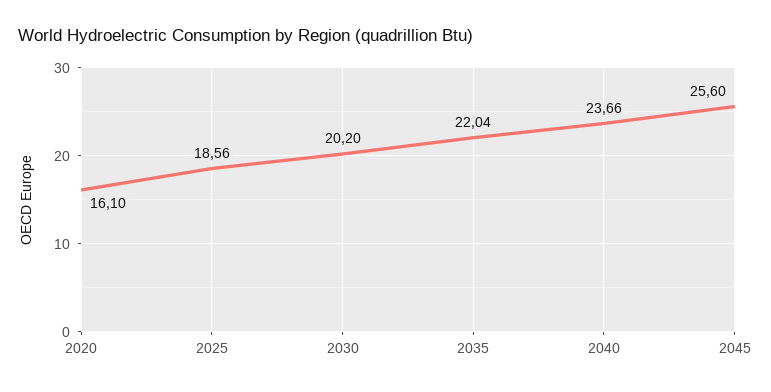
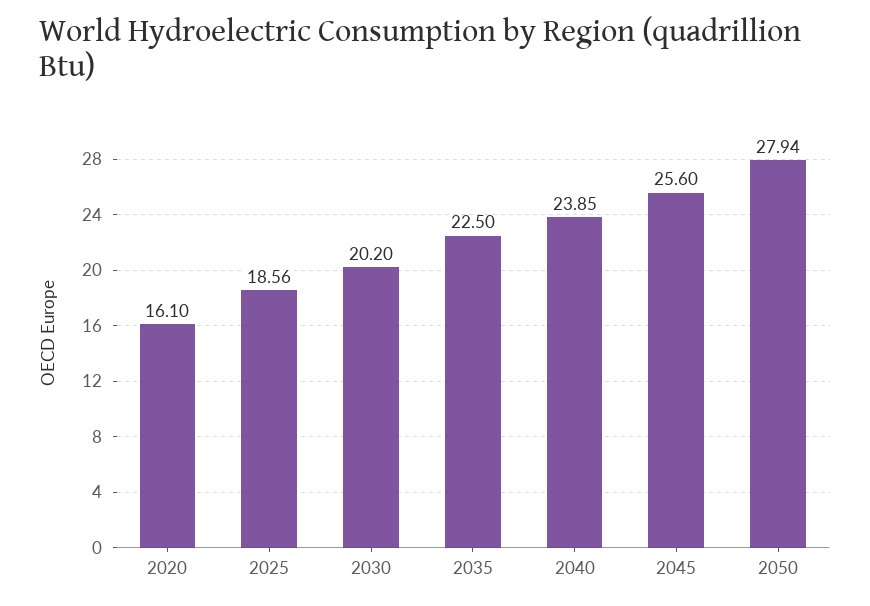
2035: 22.04 -> 22.5
2040: 23.66 -> 23.85
2050: none -> 27.94

